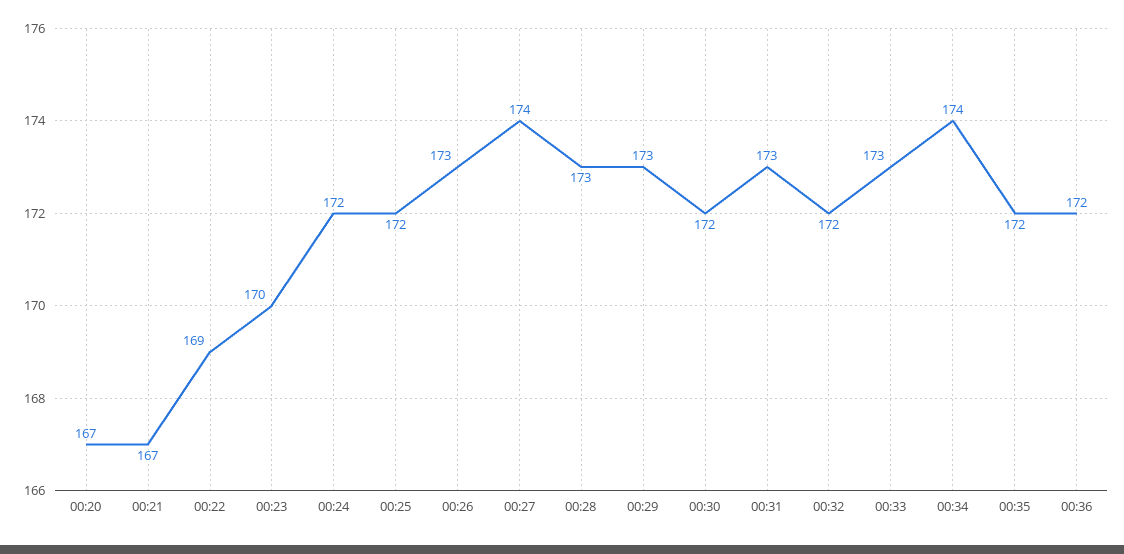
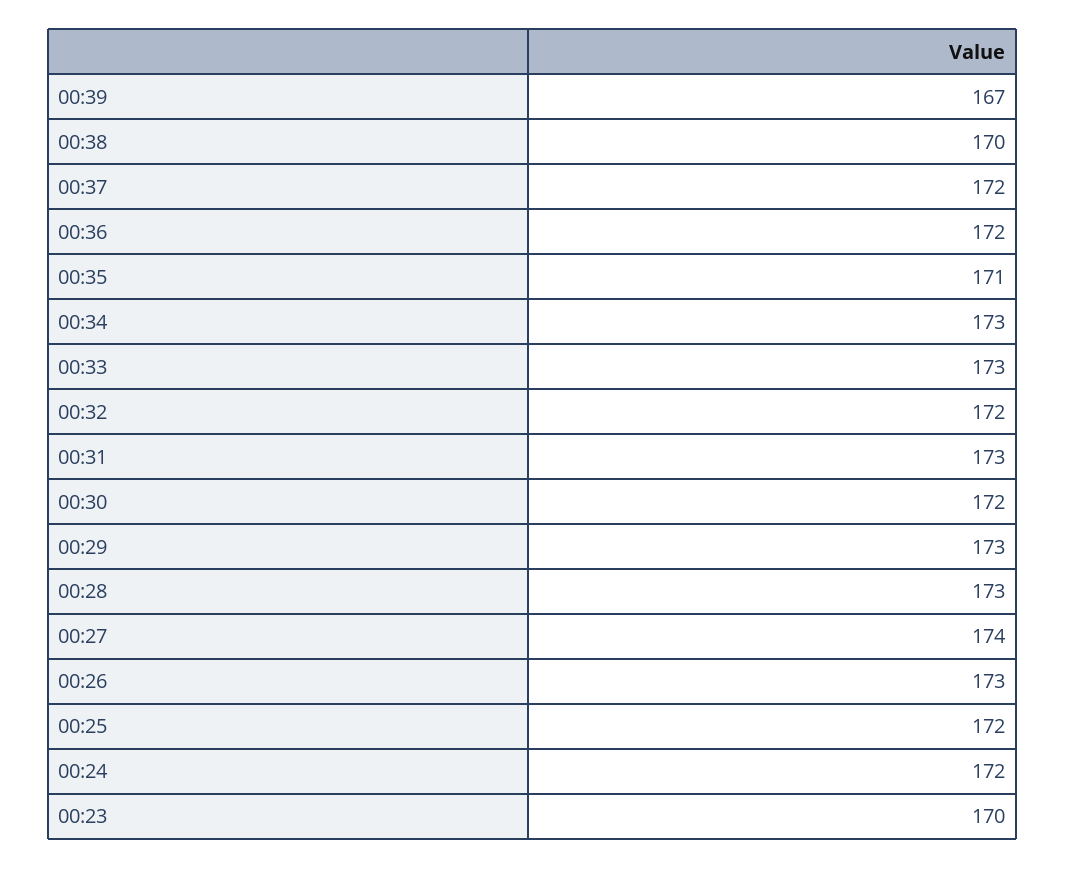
00:20: 167 -> none
00:21: 167 -> none
00:22: 169 -> none
00:34: 174 -> 173
00:35: 172 -> 171
00:39: none -> 167
00:38: none -> 170
00:37: none -> 172

